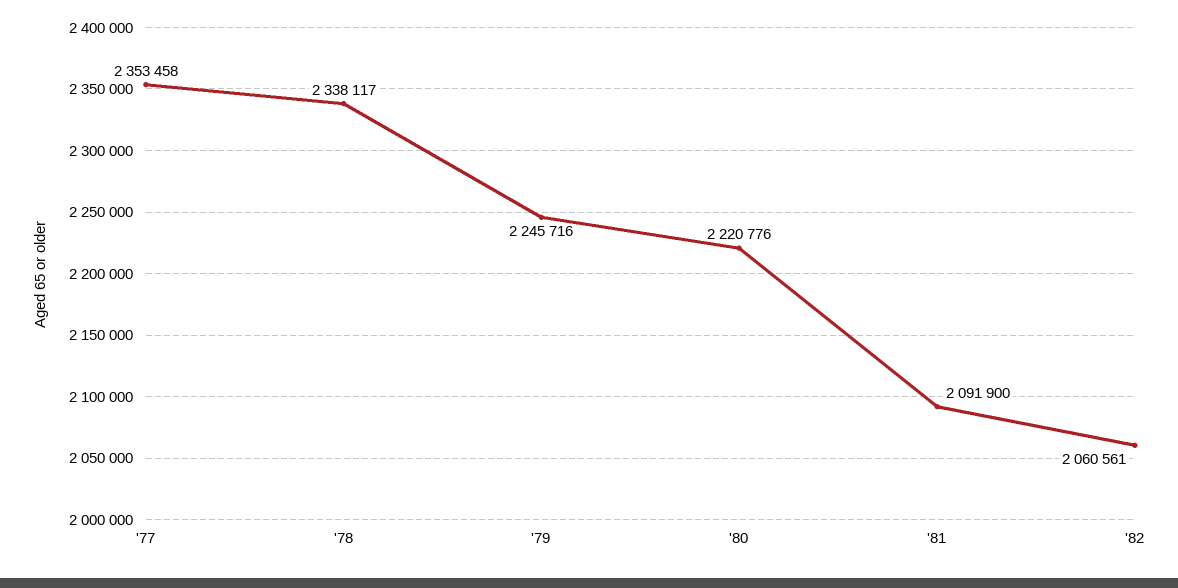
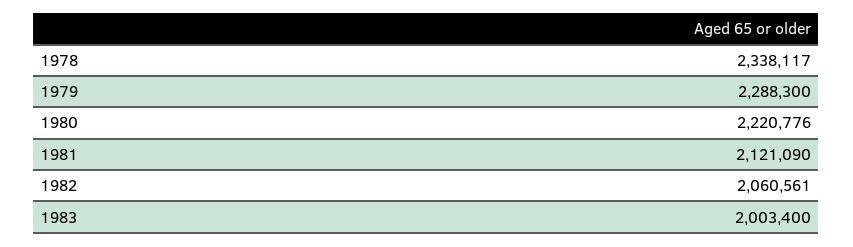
'77: 2353458 -> none
'79: 2245716 -> 2288300
'81: 2091900 -> 2121090
1983: none -> 2003400

